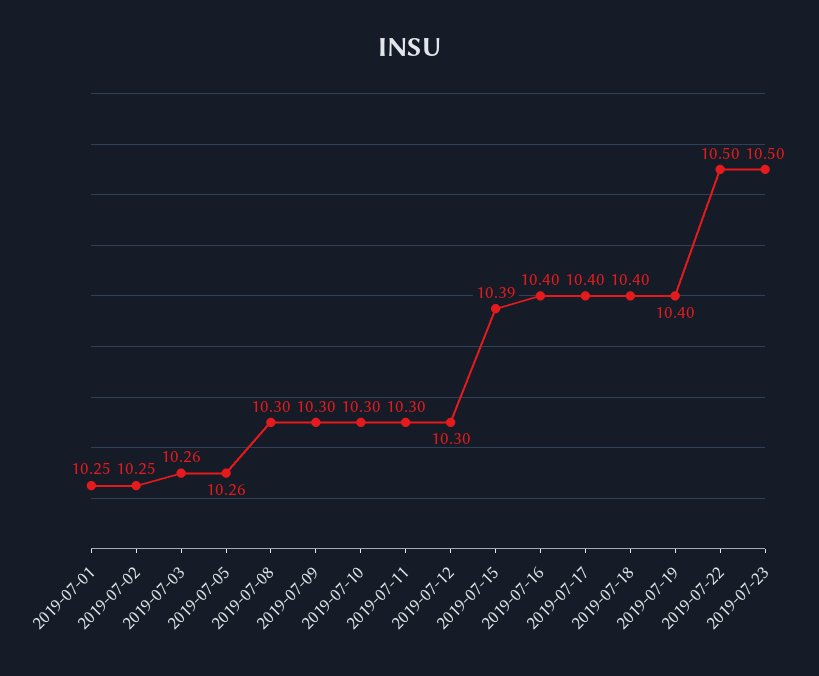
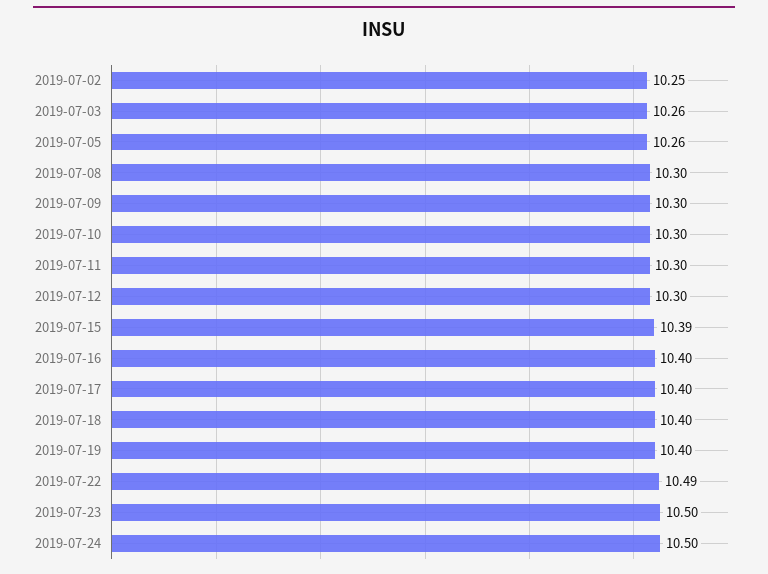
2019-07-01: 10.25 -> none
2019-07-22: 10.5 -> 10.49
2019-07-24: none -> 10.5

